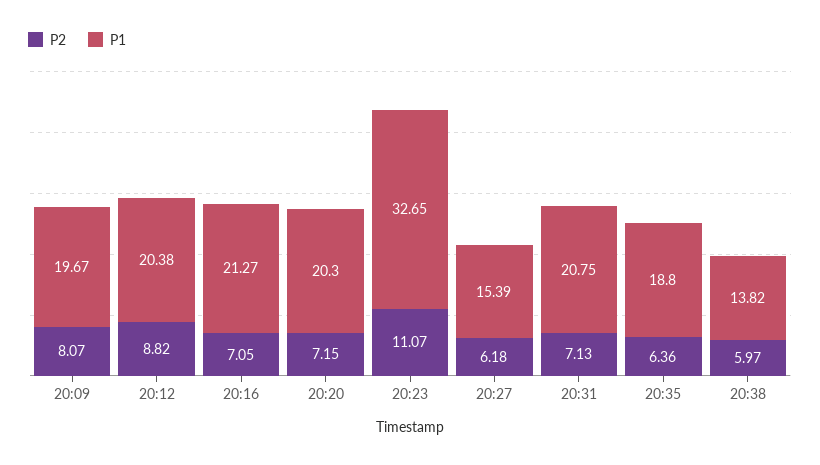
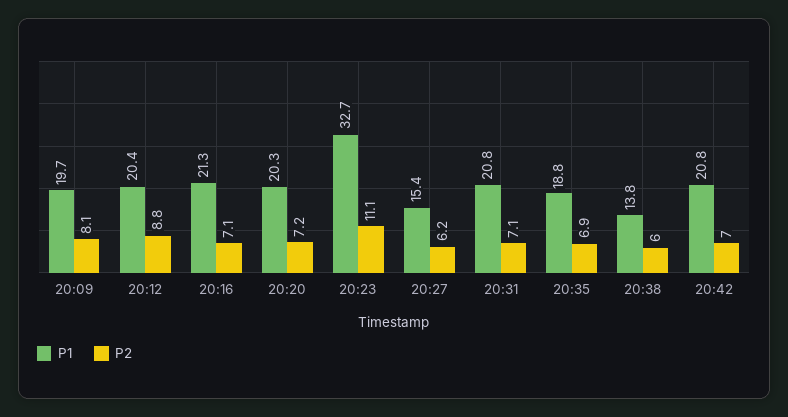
P2, 20:35: 6.36 -> 6.9
P1, 20:42: none -> 20.8
P2, 20:42: none -> 7

